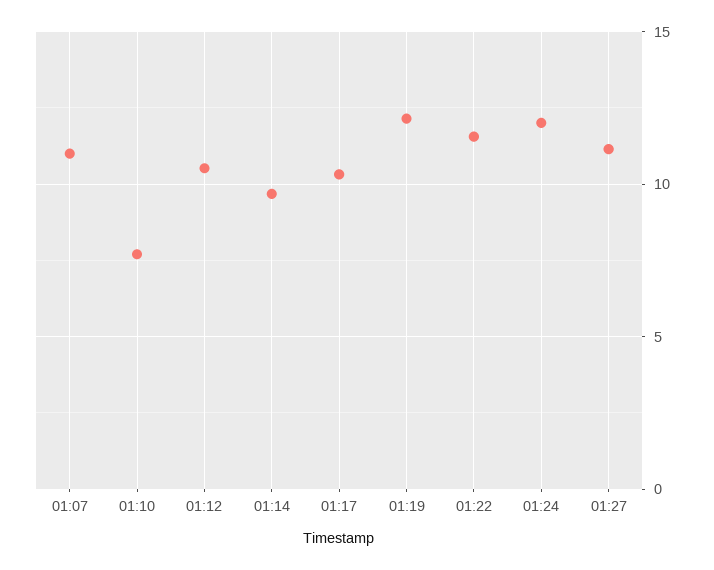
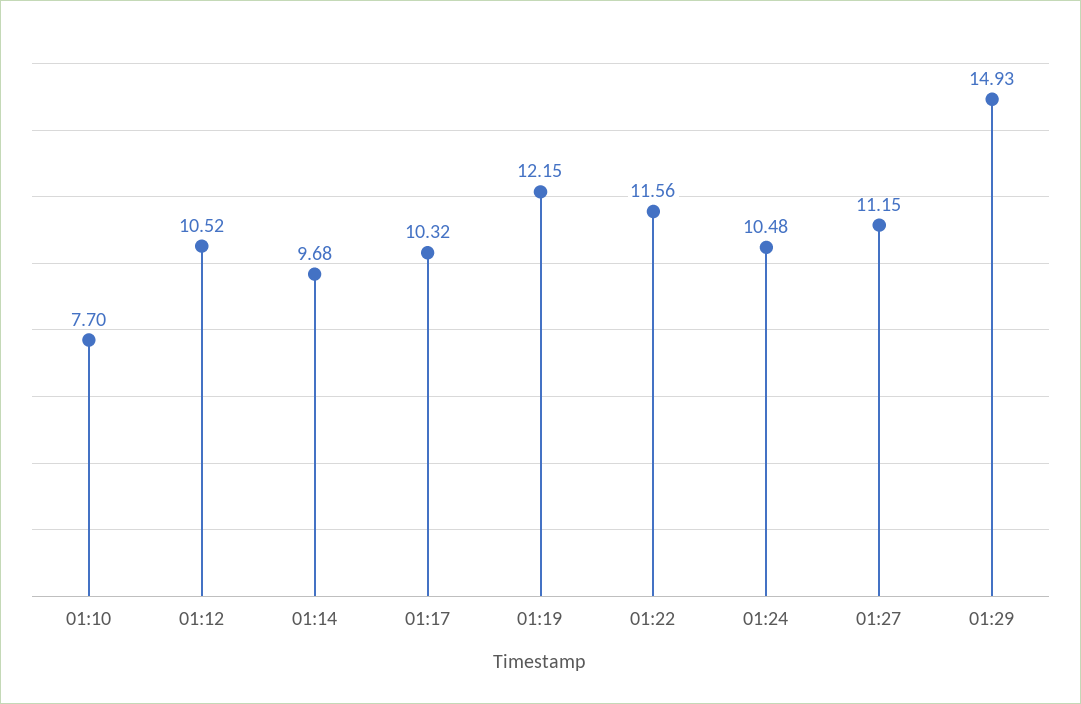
01:07: 11 -> none
01:24: 12 -> 10.48
01:29: none -> 14.93

